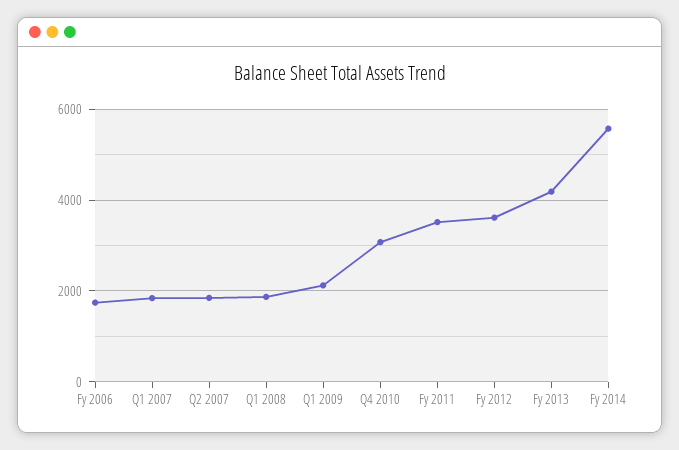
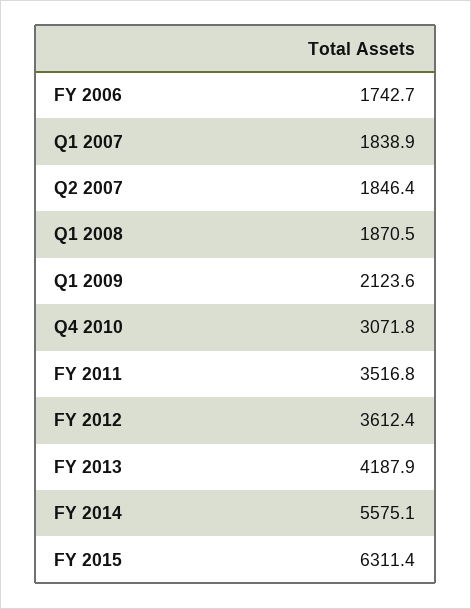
FY 2015: none -> 6311.4

